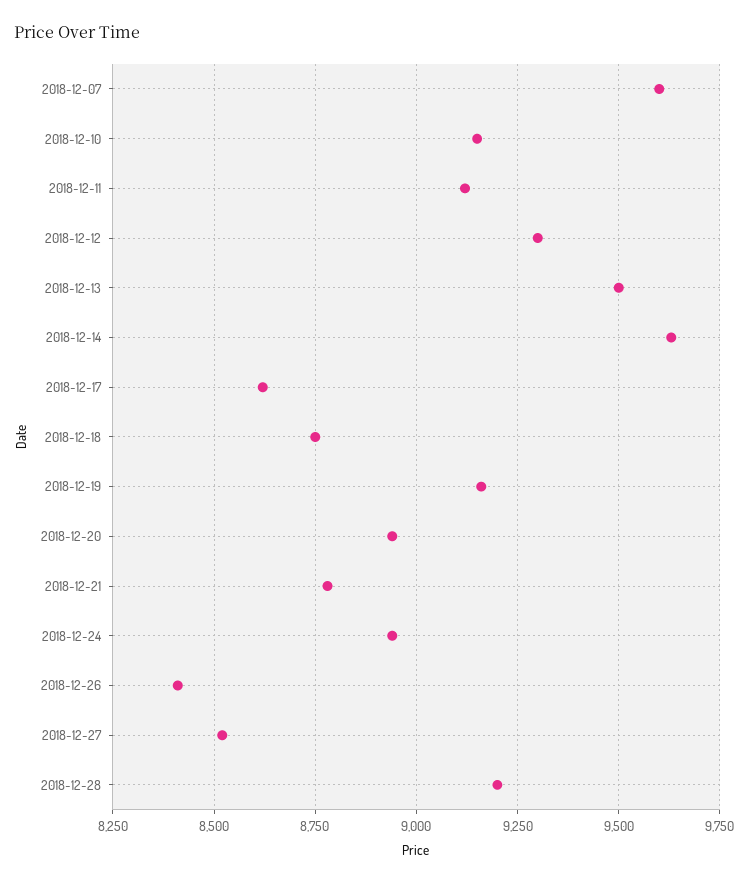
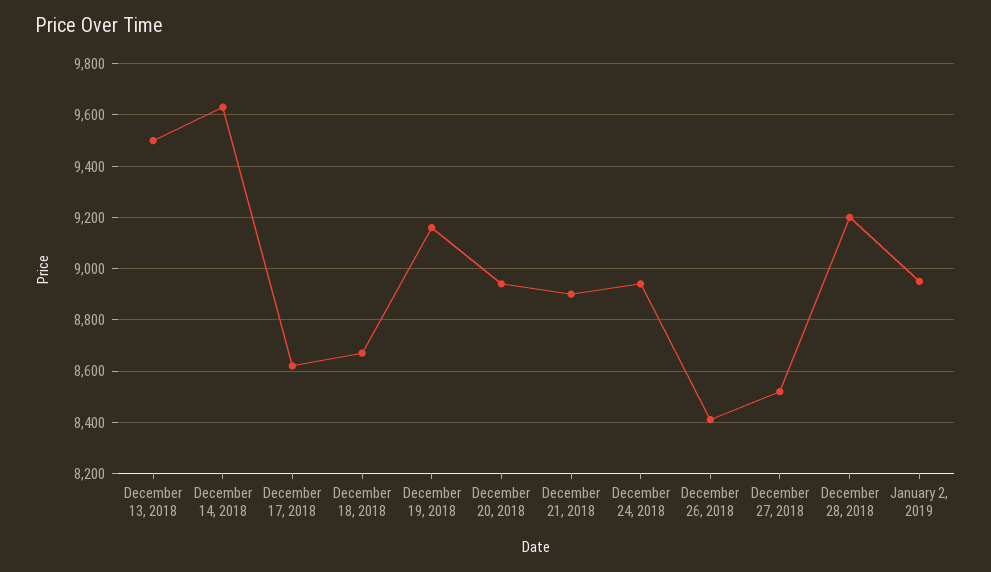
2018-12-07: 9600 -> none
2018-12-10: 9150 -> none
2018-12-11: 9125 -> none
2018-12-12: 9300 -> none
2018-12-18: 8750 -> 8675
2018-12-21: 8775 -> 8900
January 2, 2019: none -> 8950

